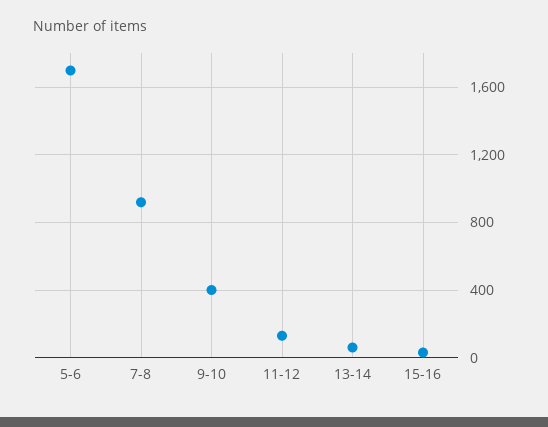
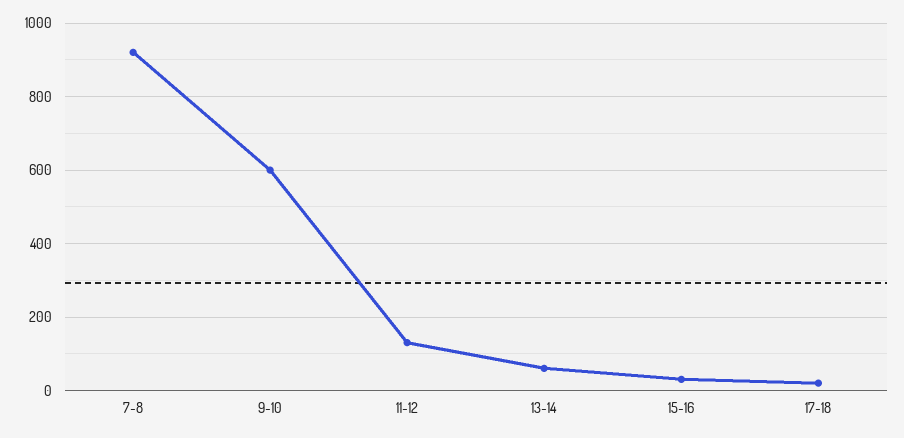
5-6: 1700 -> none
9-10: 400 -> 600
17-18: none -> 20

